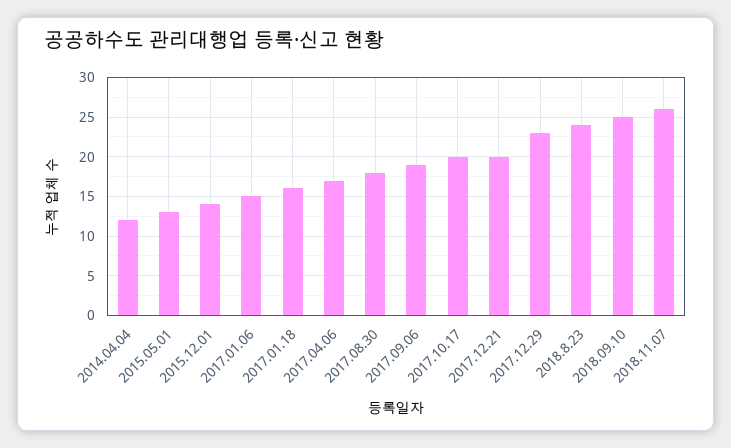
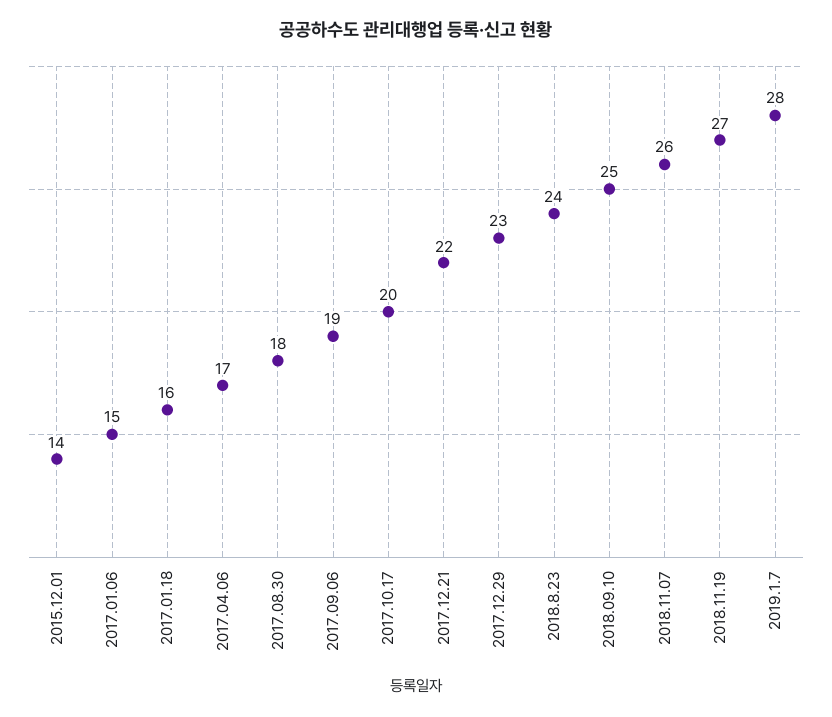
2014.04.04: 12 -> none
2015.05.01: 13 -> none
2017.12.21: 20 -> 22
2018.11.19: none -> 27
2019.1.7: none -> 28

